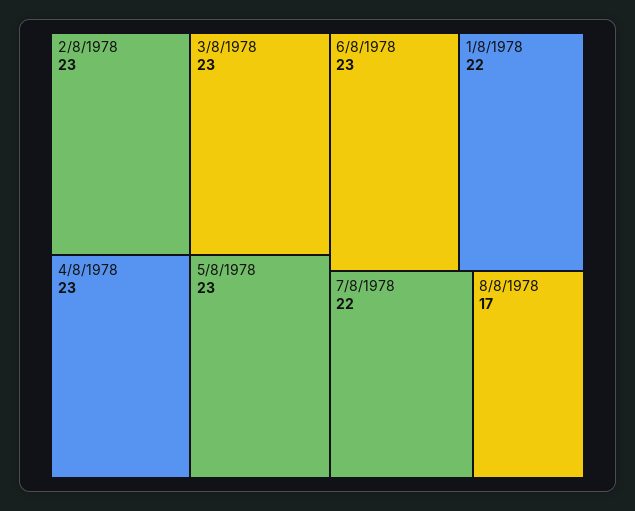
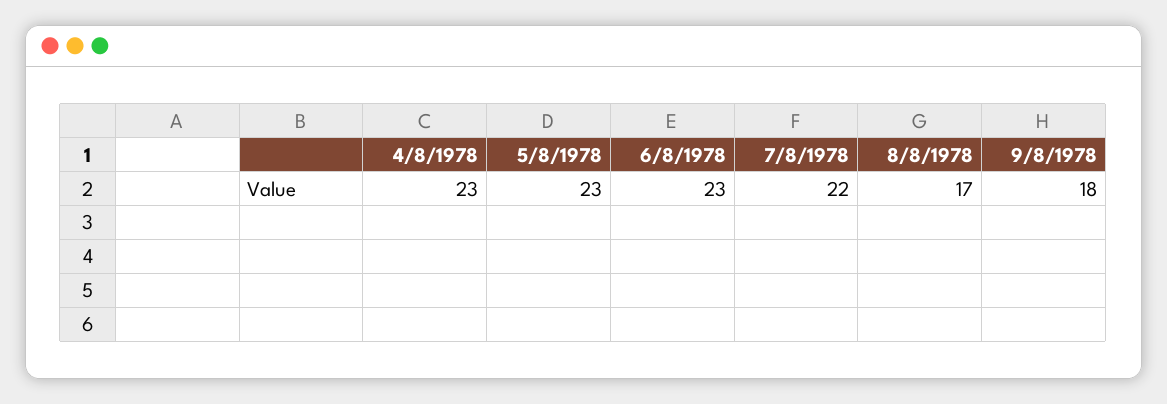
2/8/1978: 23 -> none
3/8/1978: 23 -> none
1/8/1978: 22 -> none
9/8/1978: none -> 18

